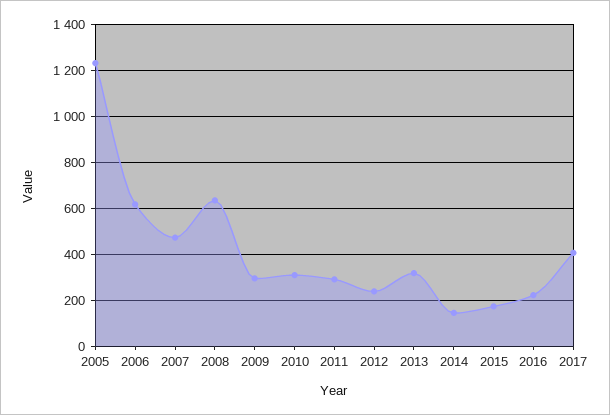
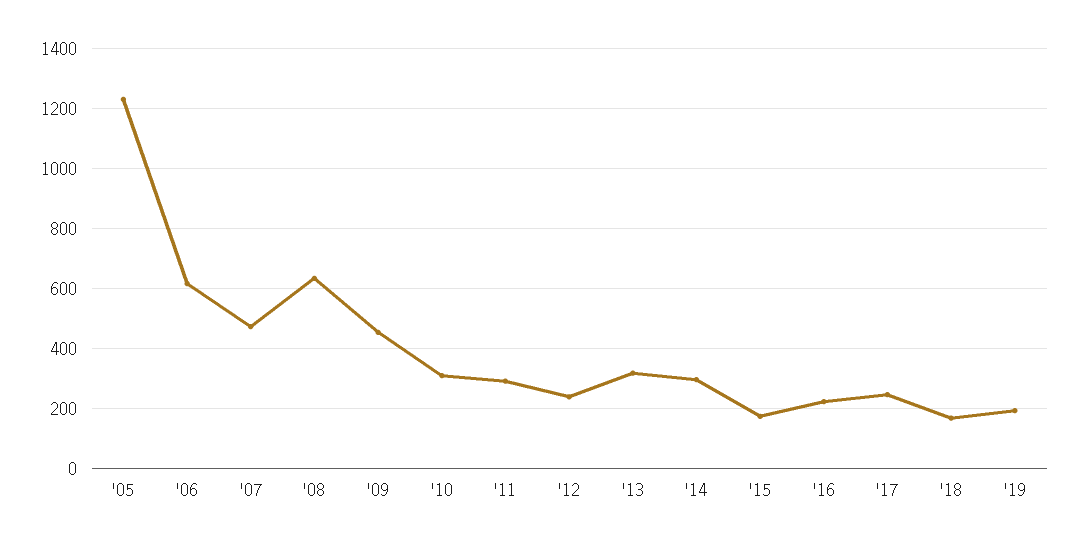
2009: 300 -> 450
2014: 150 -> 300
2017: 400 -> 250
'18: none -> 175
'19: none -> 200

